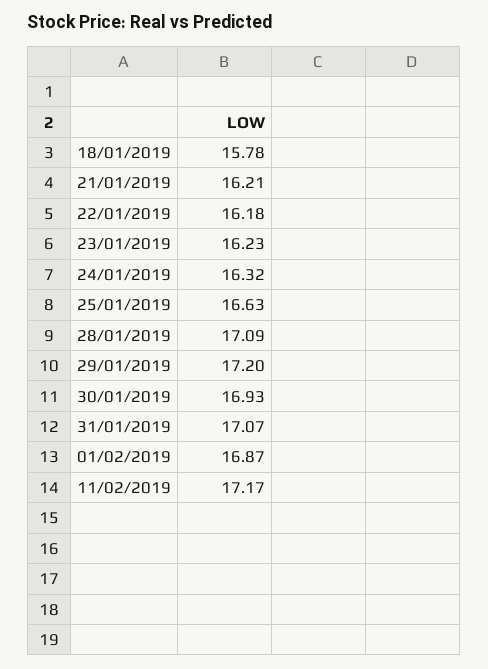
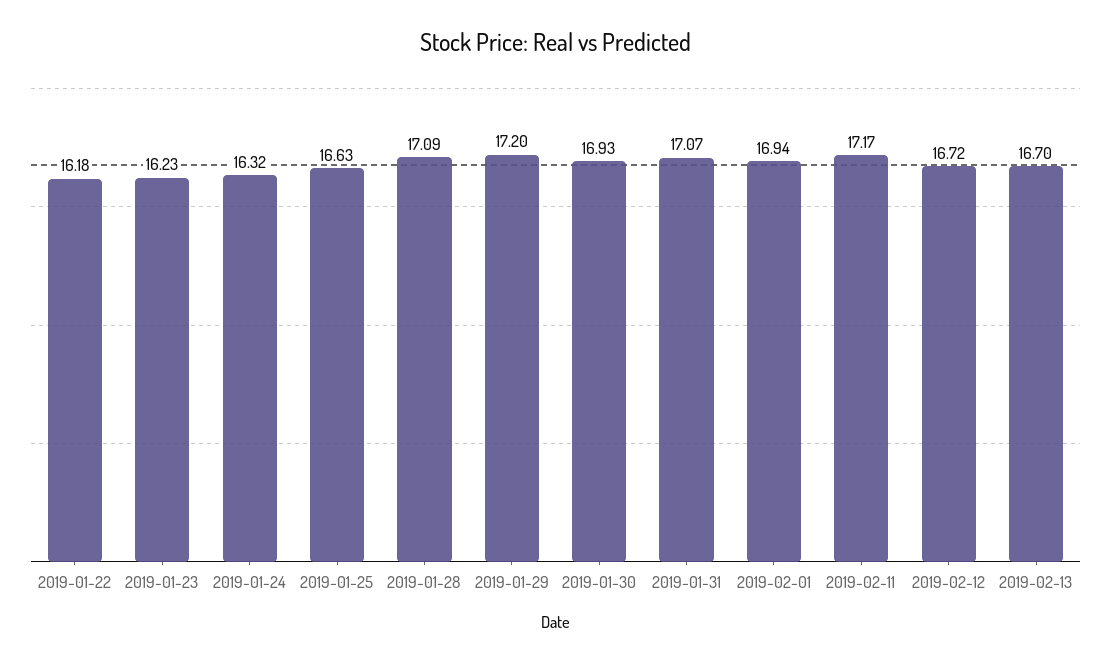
18/01/2019: 15.78 -> none
21/01/2019: 16.21 -> none
01/02/2019: 16.87 -> 16.94
2019-02-12: none -> 16.72
2019-02-13: none -> 16.7

